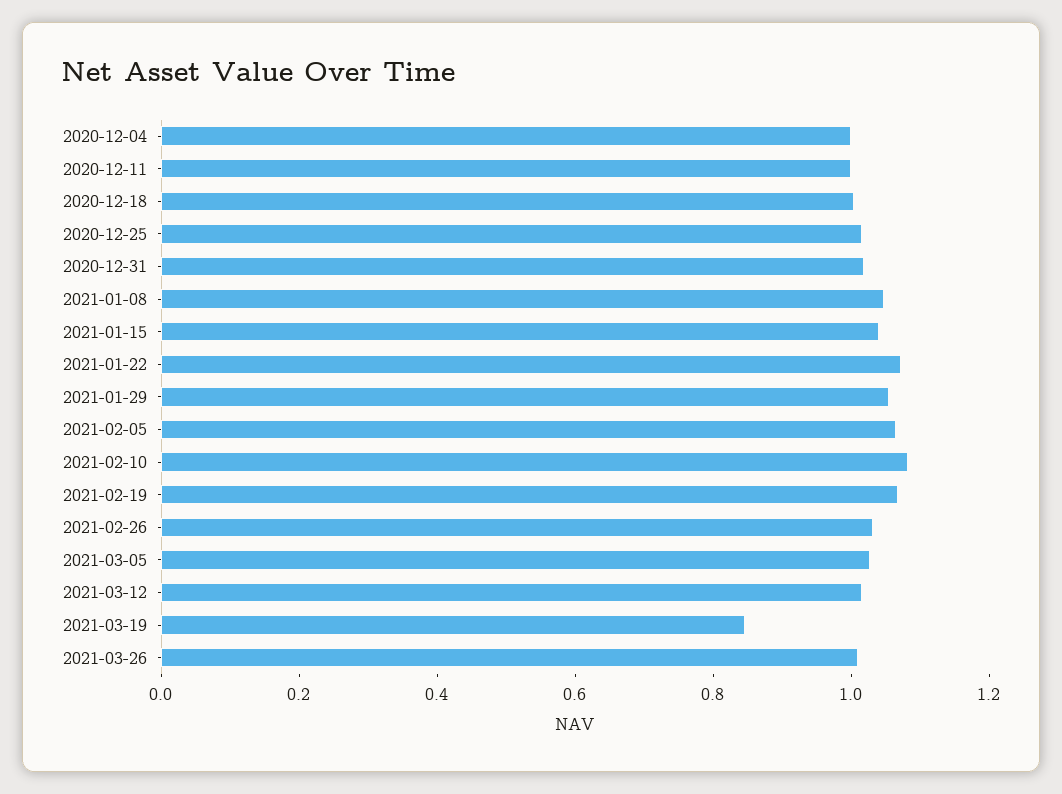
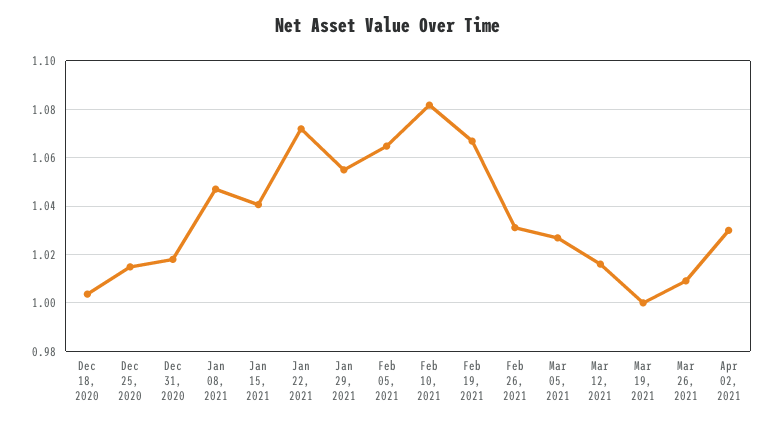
2020-12-04: 1 -> none
2020-12-11: 1 -> none
2021-03-19: 0.85 -> 1
Apr 02, 2021: none -> 1.03

